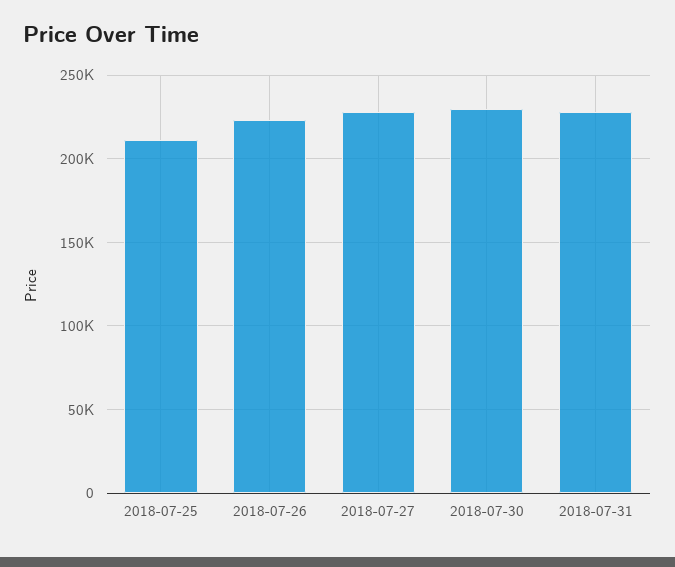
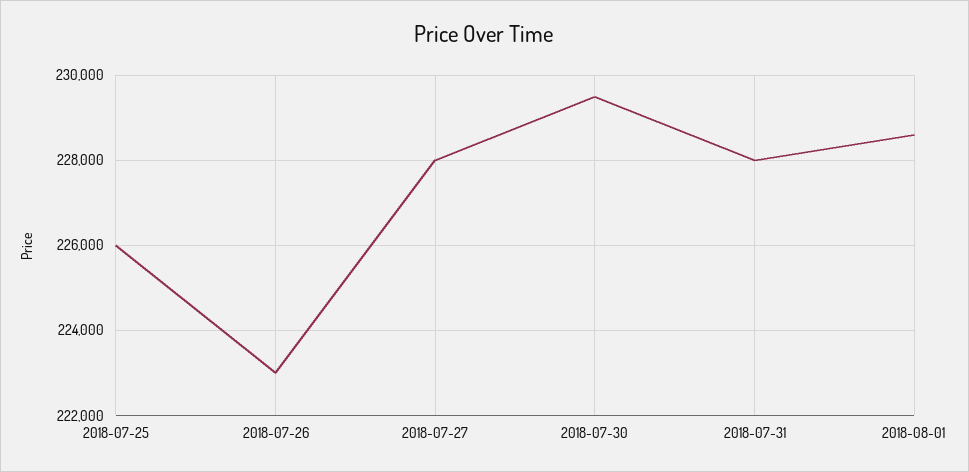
2018-07-25: 210000 -> 226000
2018-08-01: none -> 228600

